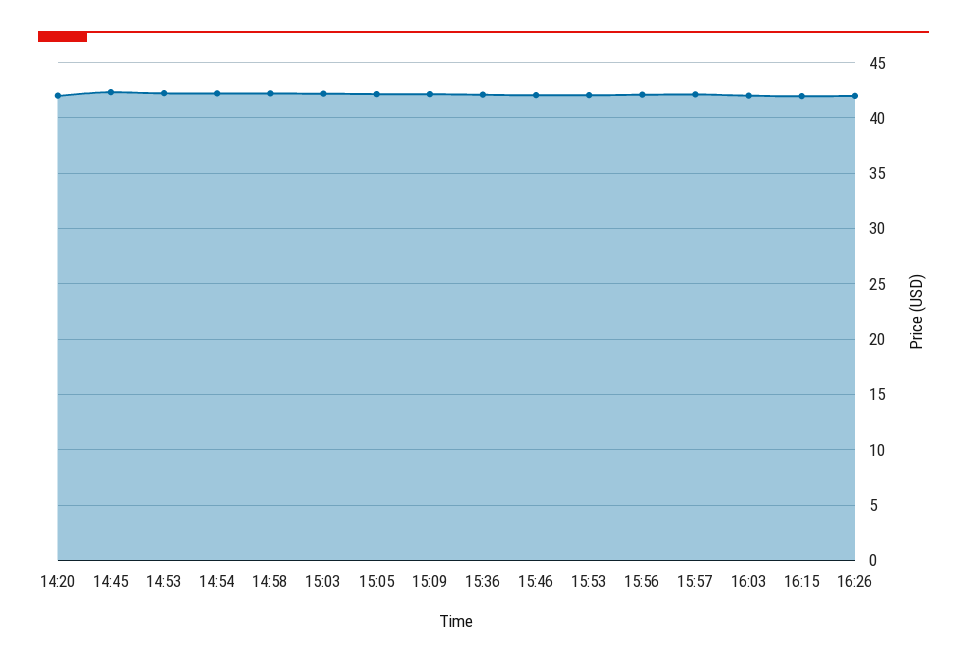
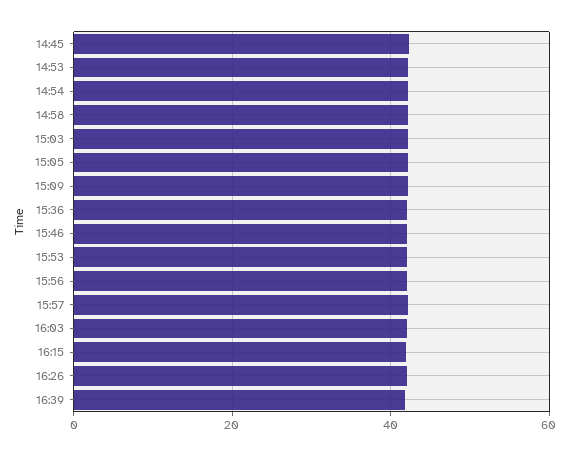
14:20: 42 -> none
16:39: none -> 42

